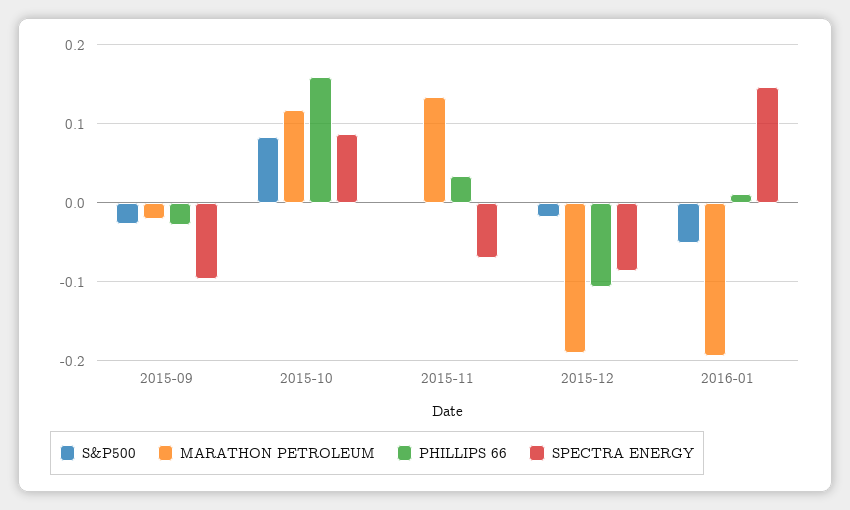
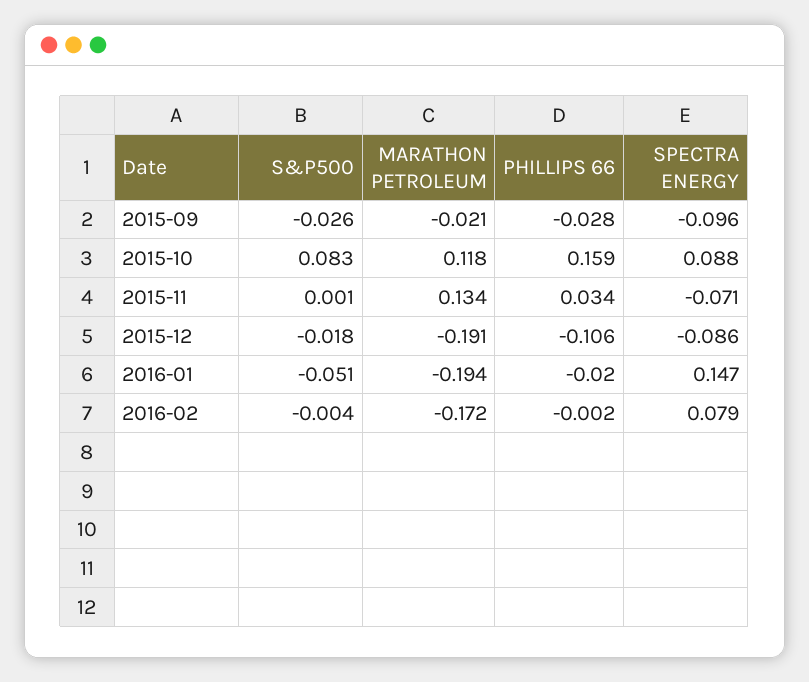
PHILLIPS 66, 2016-01: 0.01 -> -0.02
S&P500, 2016-02: none -> -0.004
MARATHON PETROLEUM, 2016-02: none -> -0.172
PHILLIPS 66, 2016-02: none -> -0.002
SPECTRA ENERGY, 2016-02: none -> 0.079

